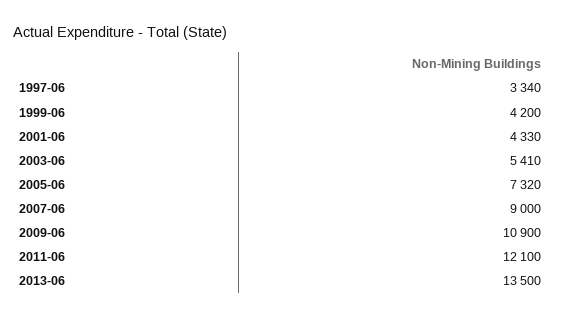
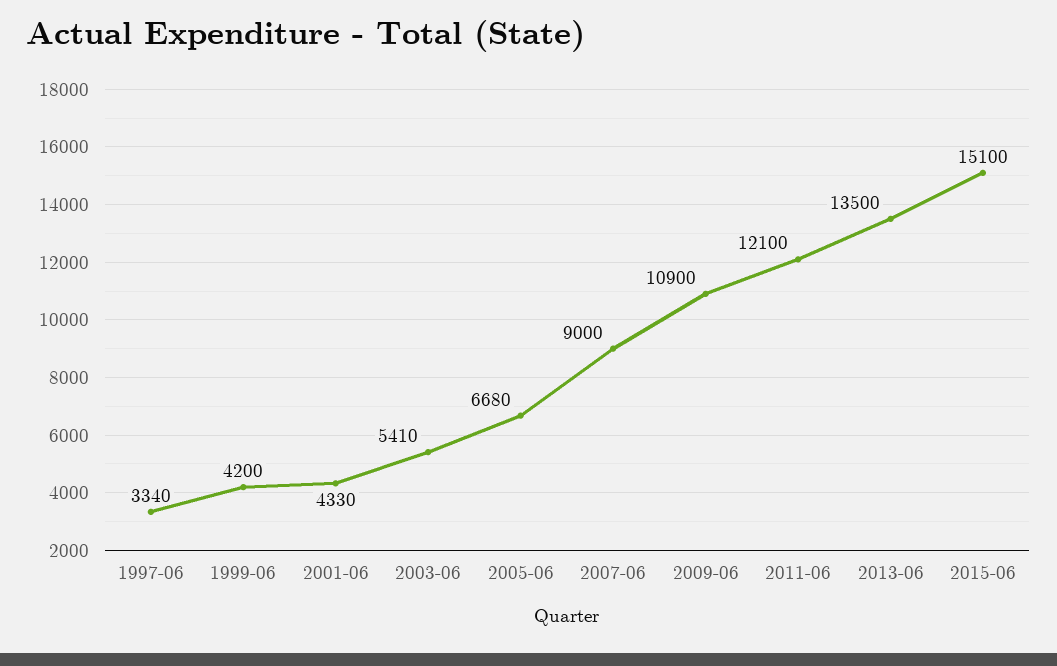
2005-06: 7320 -> 6680
2015-06: none -> 15100

